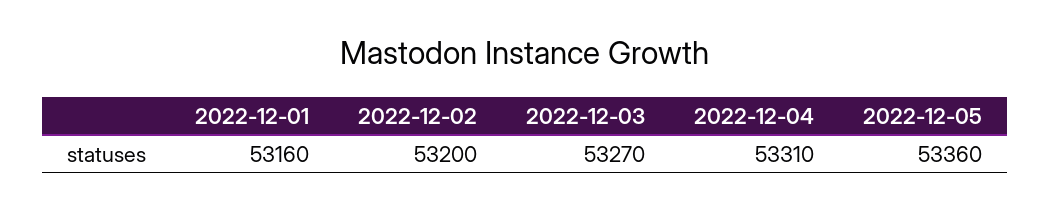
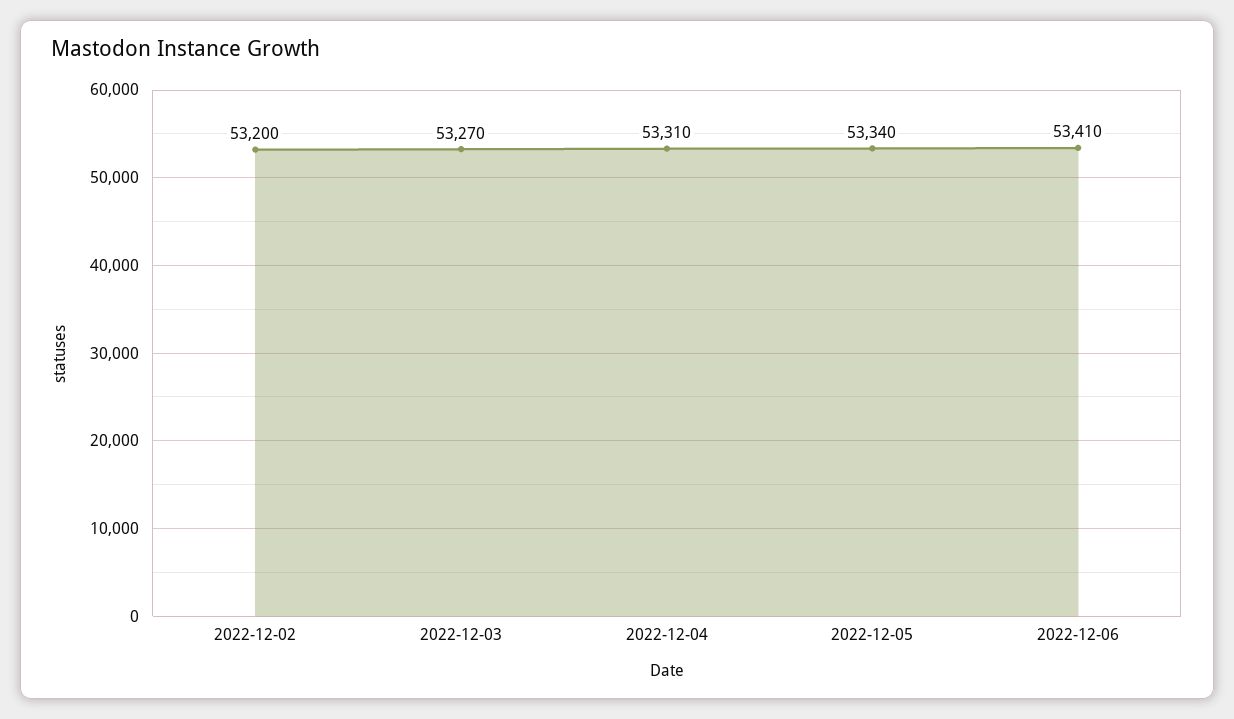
2022-12-01: 53160 -> none
2022-12-05: 53360 -> 53340
2022-12-06: none -> 53410

